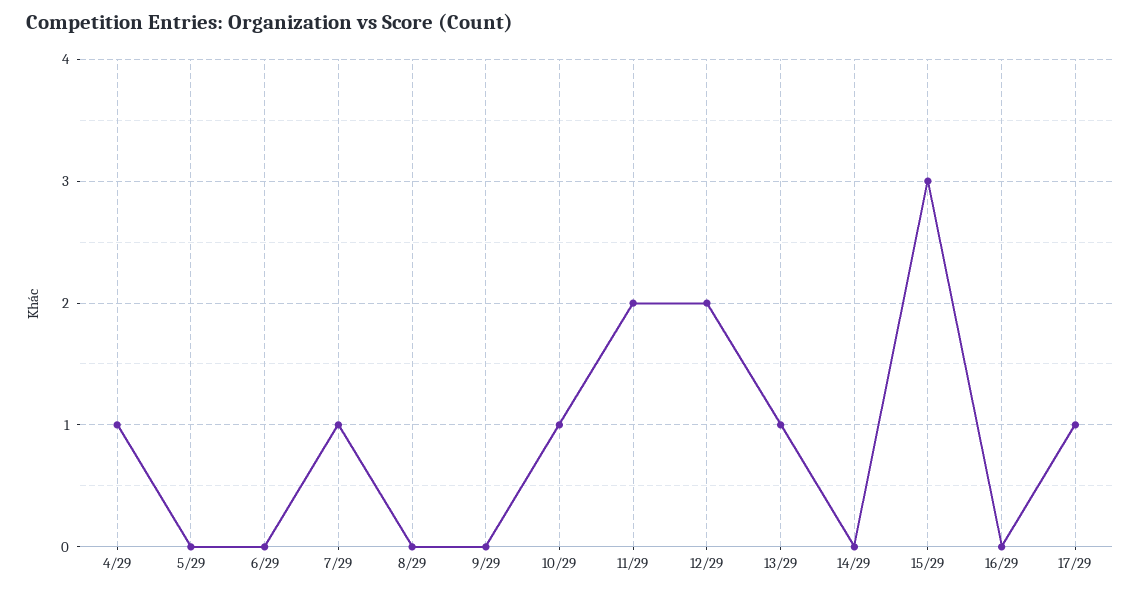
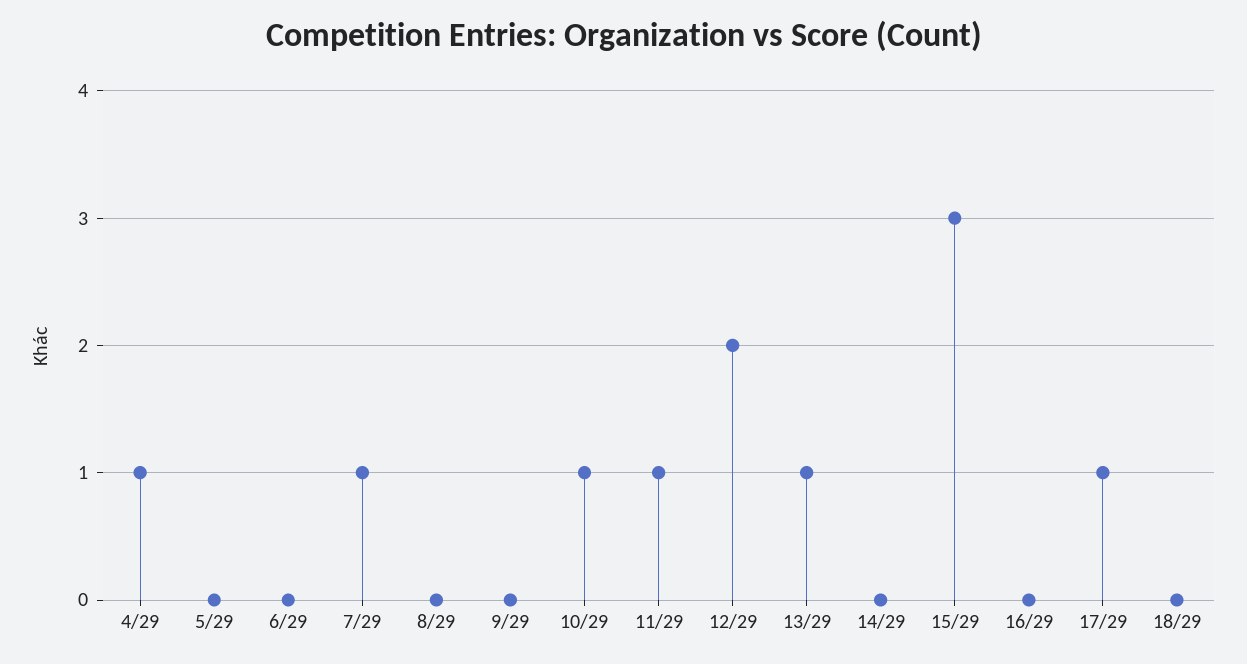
11/29: 2 -> 1
18/29: none -> 0

